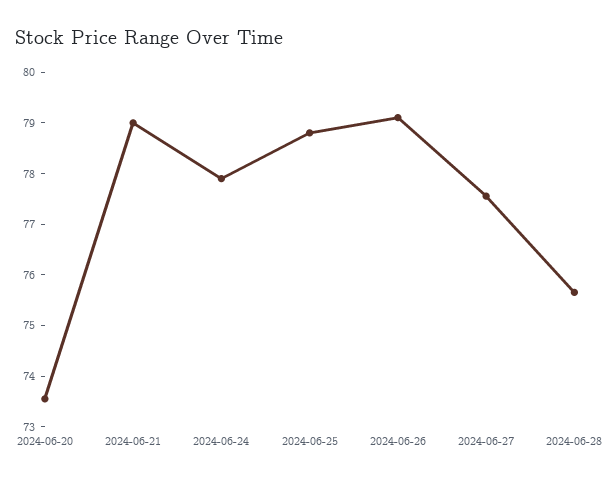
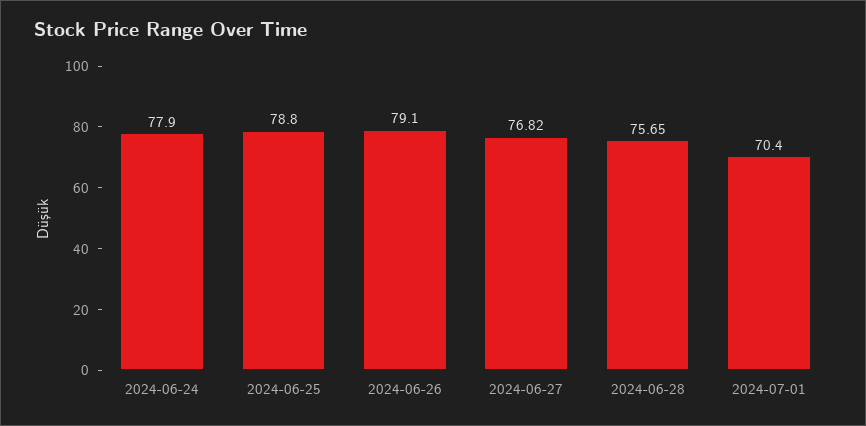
2024-06-20: 73.6 -> none
2024-06-21: 79 -> none
2024-06-27: 77.6 -> 76.82
2024-07-01: none -> 70.4

